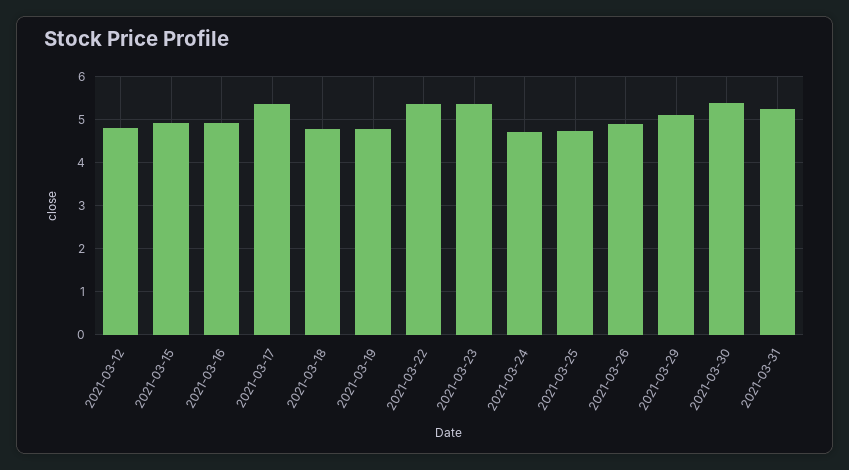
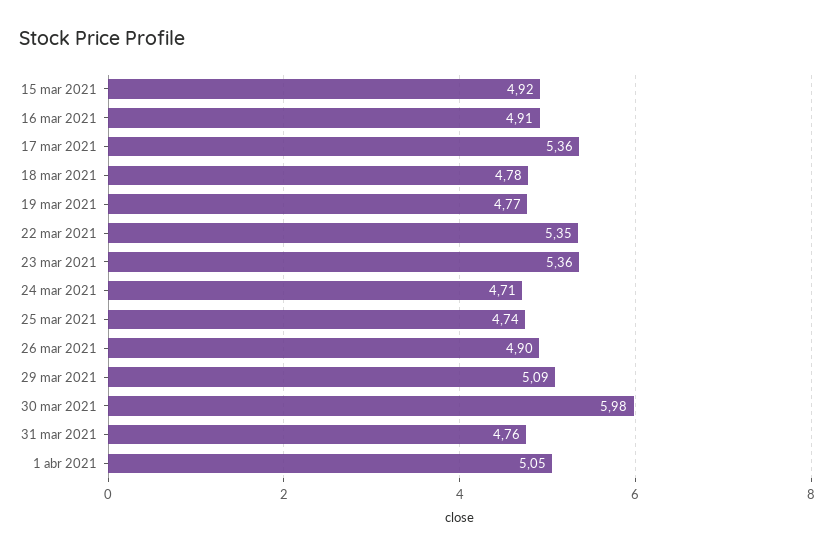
2021-03-12: 4.8 -> none
2021-03-30: 5.4 -> 5.98
2021-03-31: 5.2 -> 4.76
1 abr 2021: none -> 5.05

